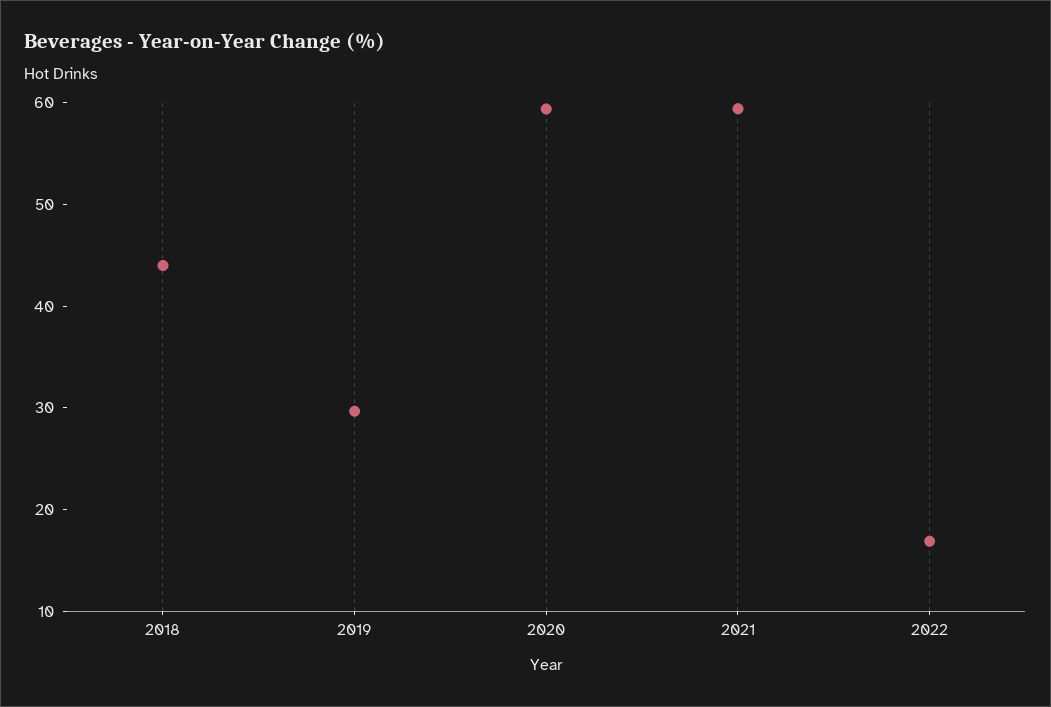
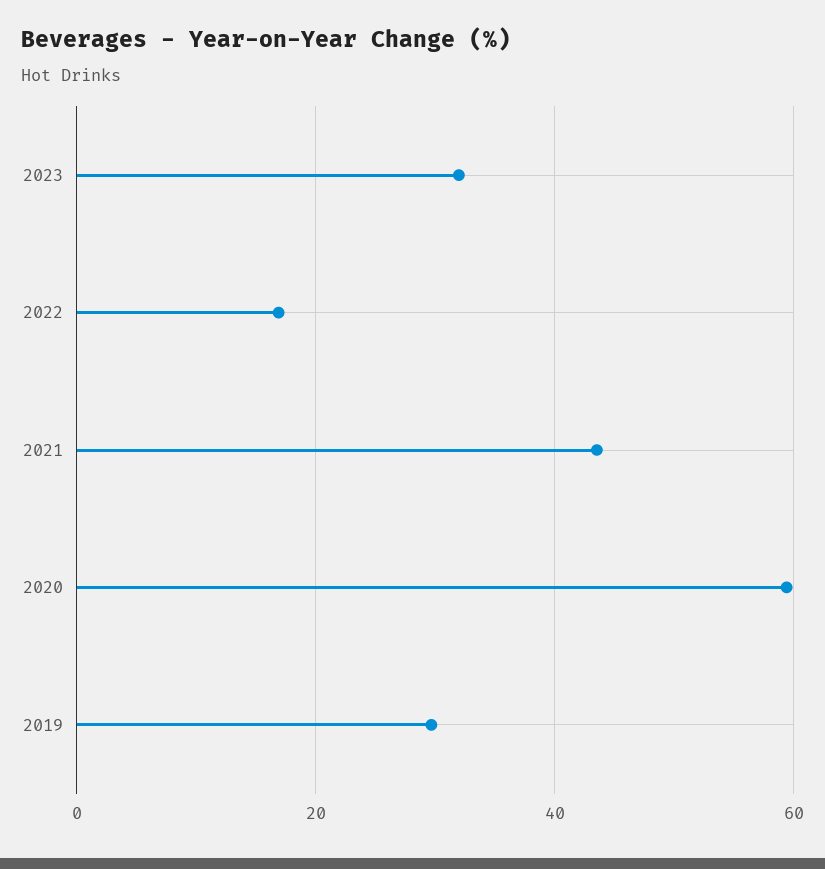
2018: 44 -> none
2021: 60 -> 44
2023: none -> 32

